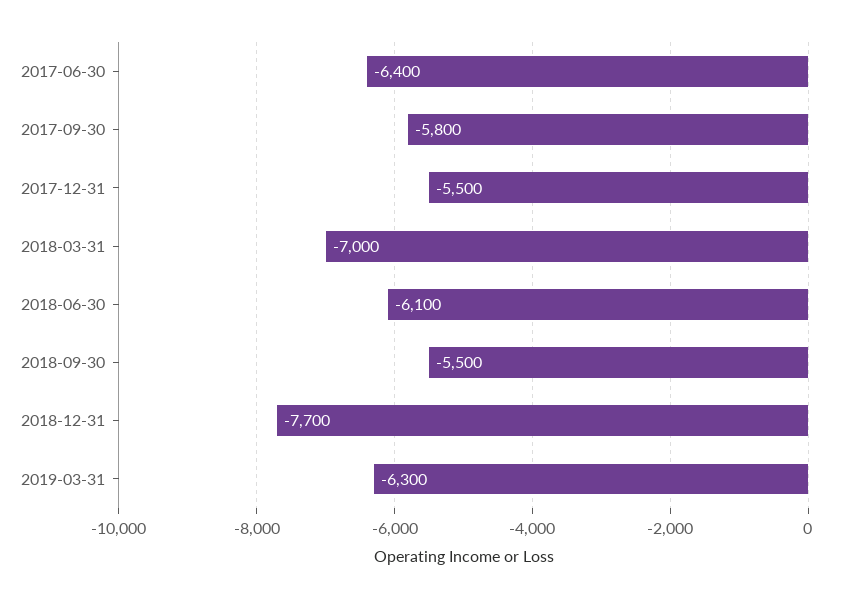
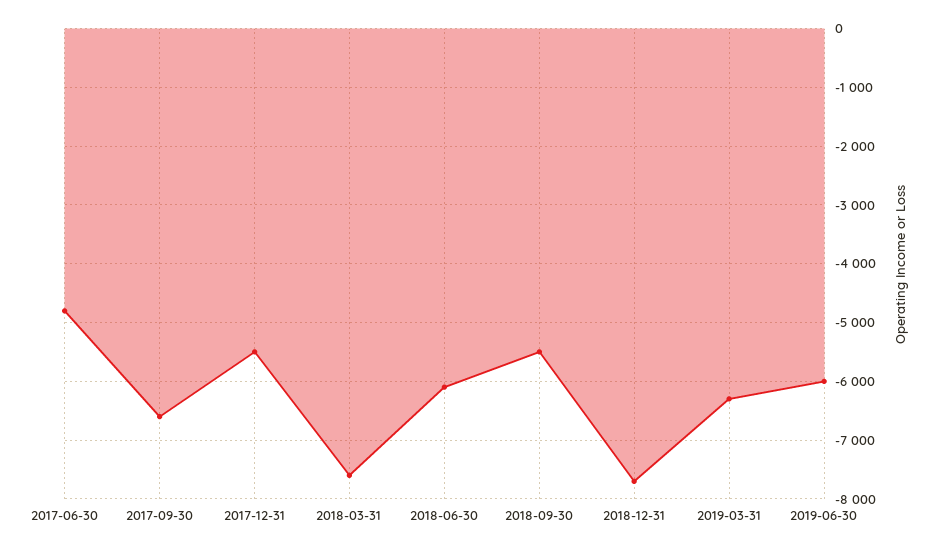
2017-06-30: -6400 -> -4800
2017-09-30: -5800 -> -6600
2018-03-31: -7000 -> -7600
2019-06-30: none -> -6000

